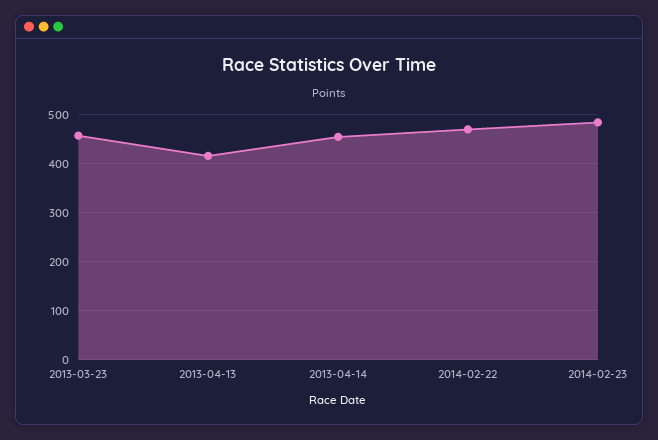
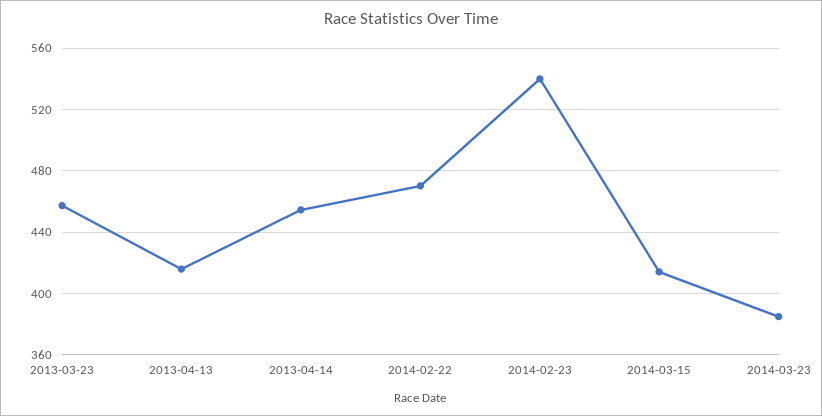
2014-02-23: 480 -> 540
2014-03-15: none -> 415
2014-03-23: none -> 385

